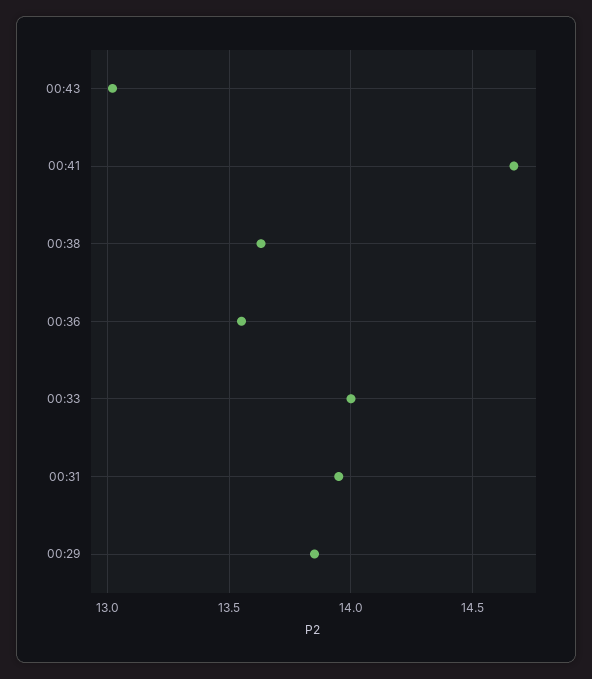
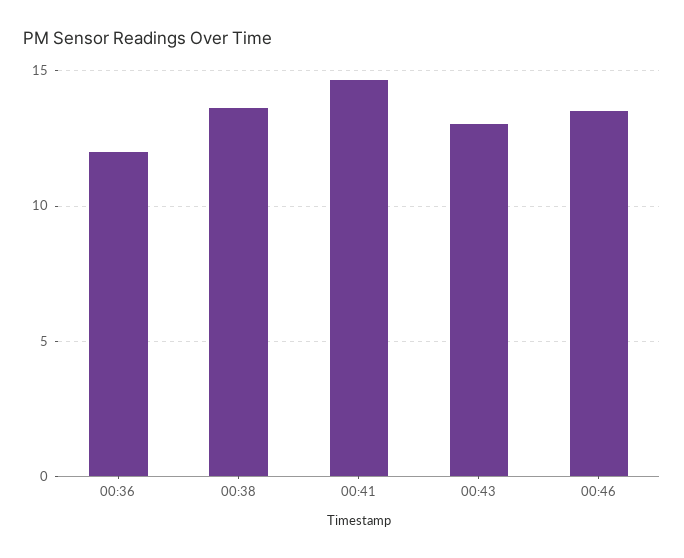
00:36: 13.55 -> 12
00:33: 14 -> none
00:31: 13.95 -> none
00:29: 13.85 -> none
00:46: none -> 13.5

